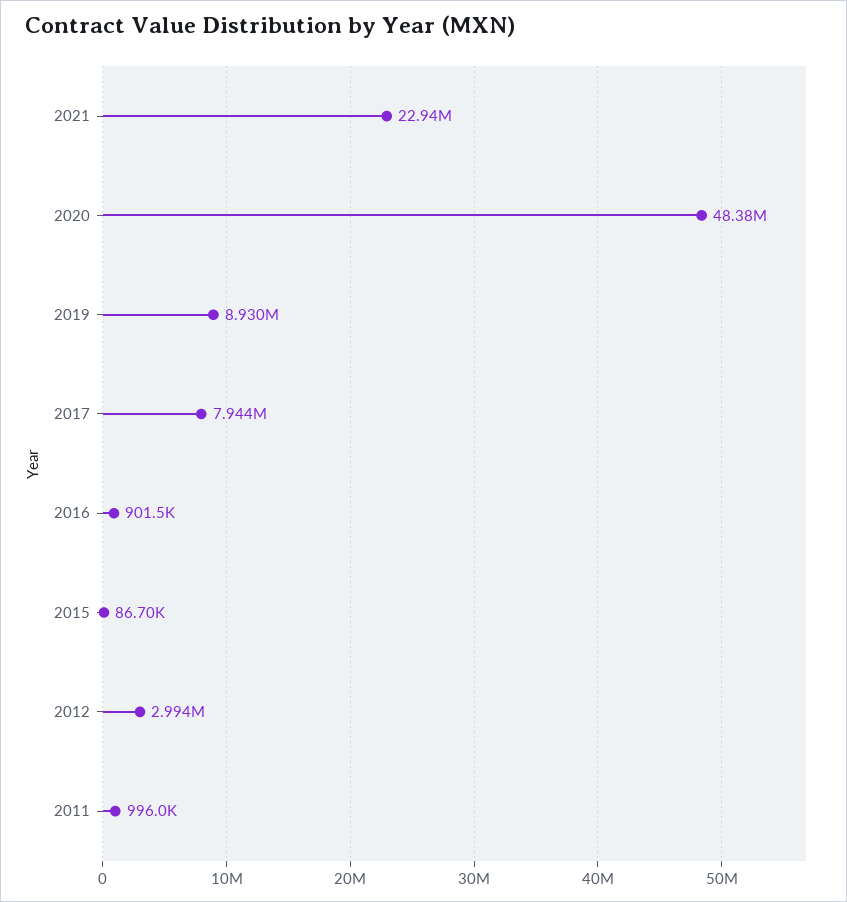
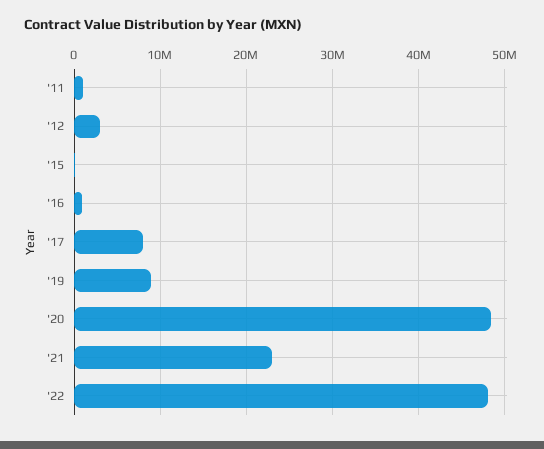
'22: none -> 48000000

